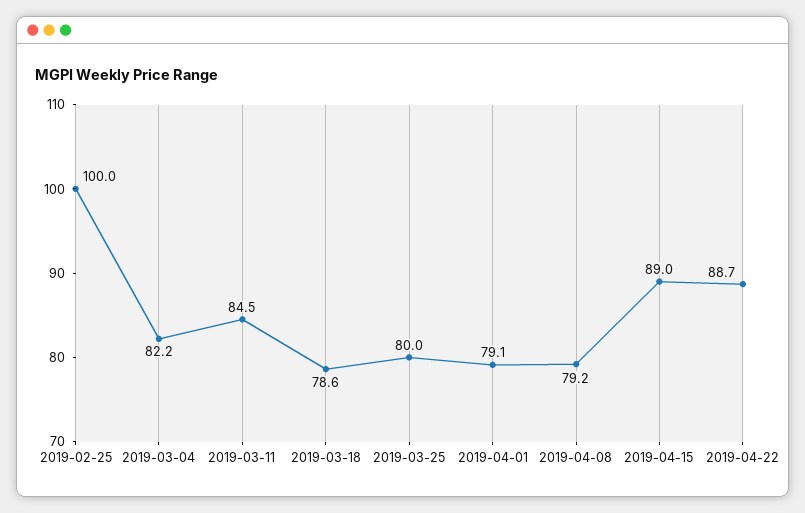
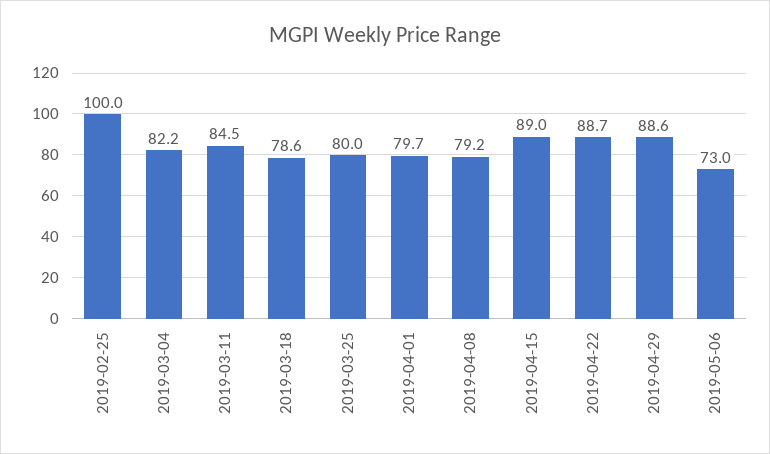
2019-04-01: 79.1 -> 79.7
2019-04-29: none -> 88.6
2019-05-06: none -> 73

